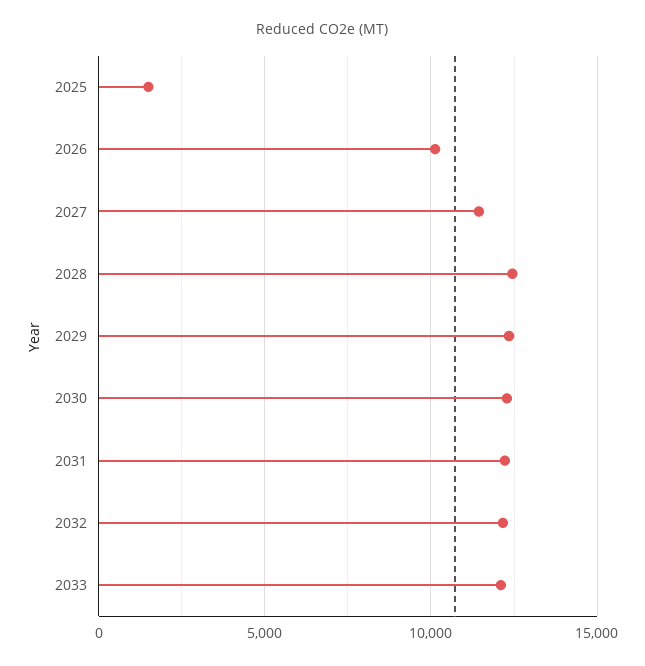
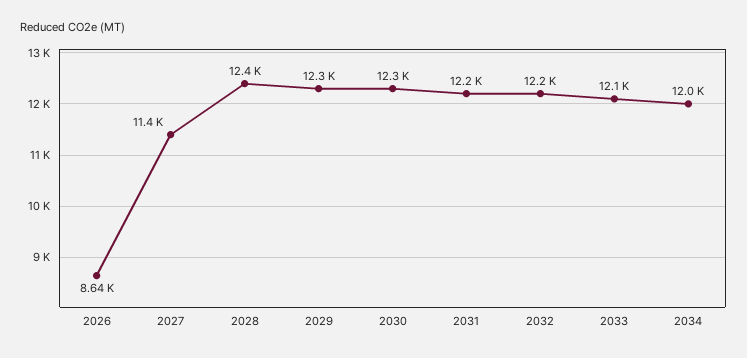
2025: 1500 -> none
2026: 10000 -> 8640
2034: none -> 12000

